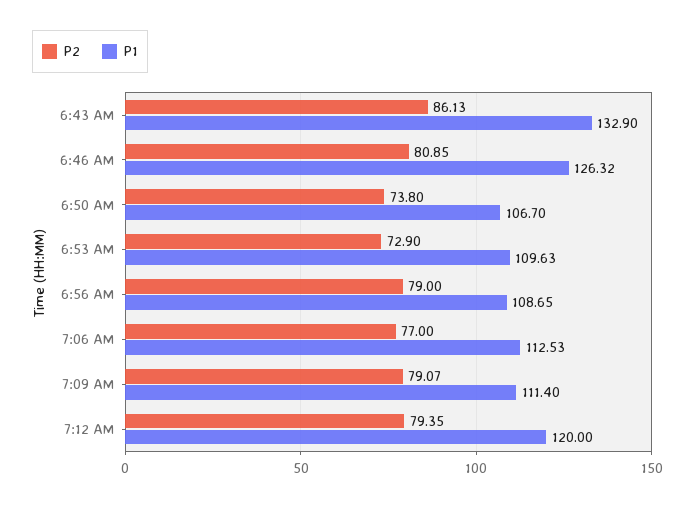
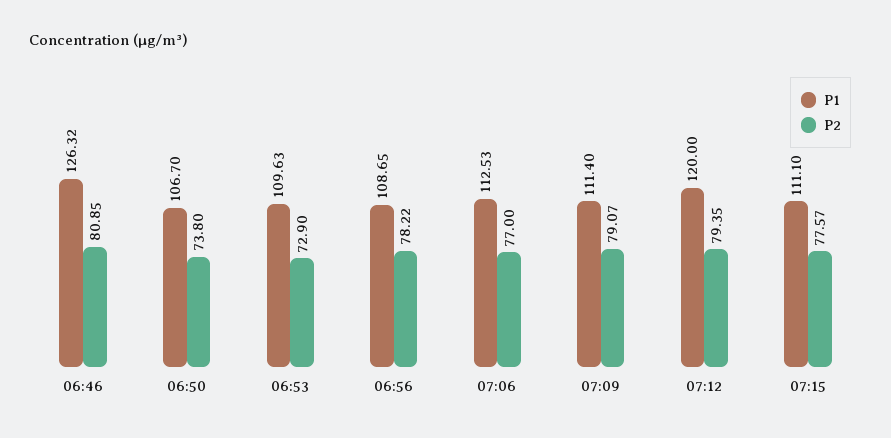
P2, 6:43 AM: 86.13 -> none
P1, 6:43 AM: 132.9 -> none
P2, 6:56 AM: 79 -> 78.22
P1, 07:15: none -> 111.1
P2, 07:15: none -> 77.57

